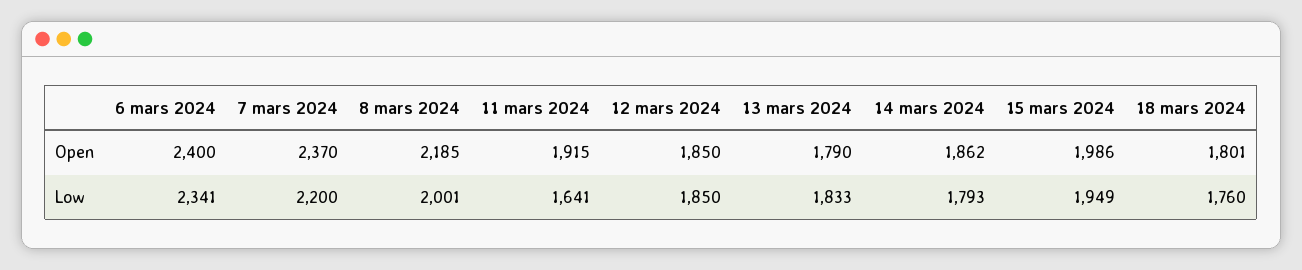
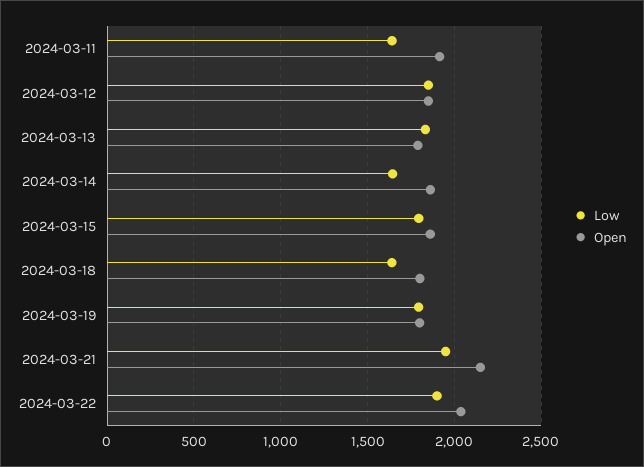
Open, 6 mars 2024: 2400 -> none
Open, 7 mars 2024: 2370 -> none
Open, 8 mars 2024: 2185 -> none
Open, 15 mars 2024: 1986 -> 1850
Low, 6 mars 2024: 2341 -> none
Low, 7 mars 2024: 2200 -> none
Low, 8 mars 2024: 2001 -> none
Low, 14 mars 2024: 1793 -> 1650
Low, 15 mars 2024: 1949 -> 1800
Low, 18 mars 2024: 1760 -> 1650
Low, 2024-03-19: none -> 1800
Open, 2024-03-19: none -> 1800
Low, 2024-03-21: none -> 1950
Open, 2024-03-21: none -> 2150
Low, 2024-03-22: none -> 1900
Open, 2024-03-22: none -> 2050

